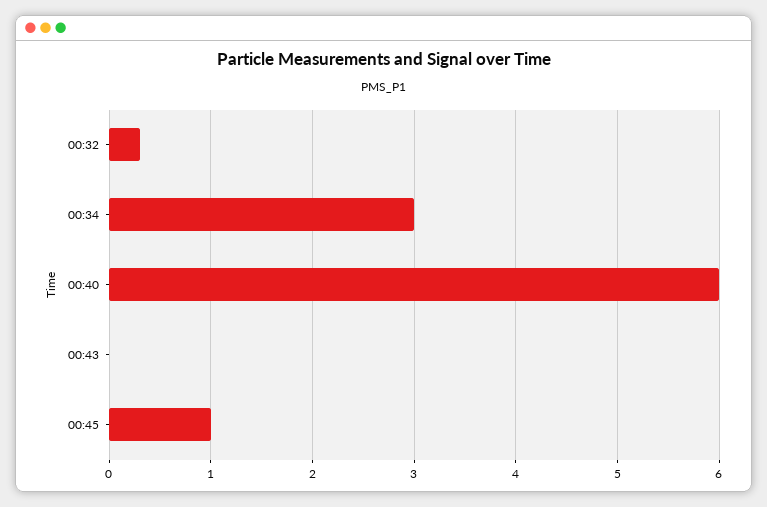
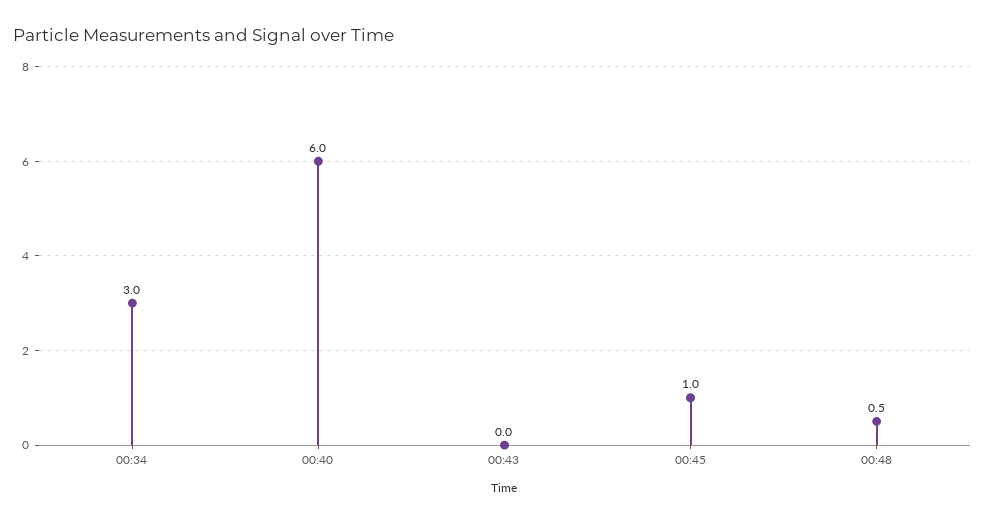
00:32: 0.3 -> none
00:48: none -> 0.5

